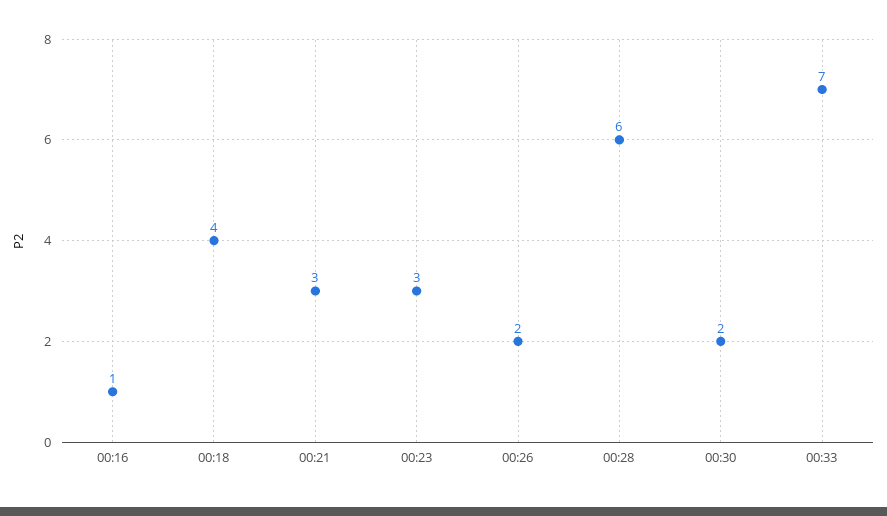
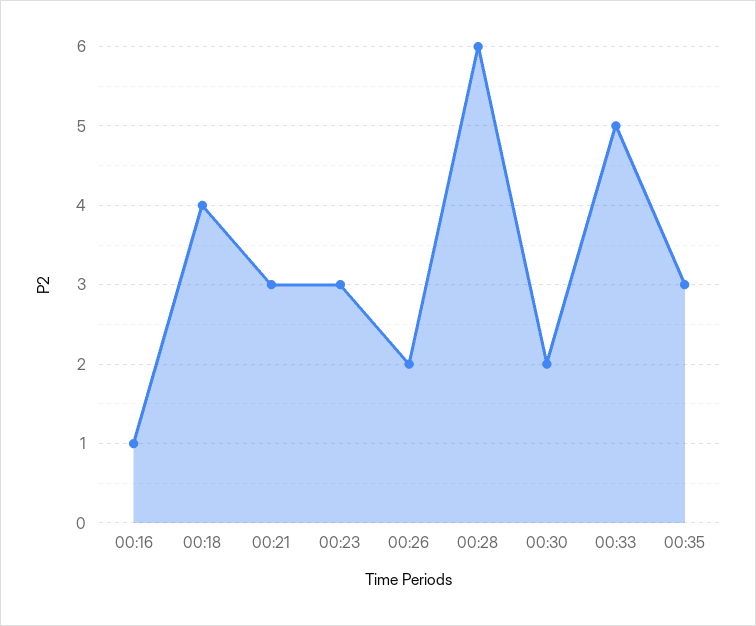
00:33: 7 -> 5
00:35: none -> 3

